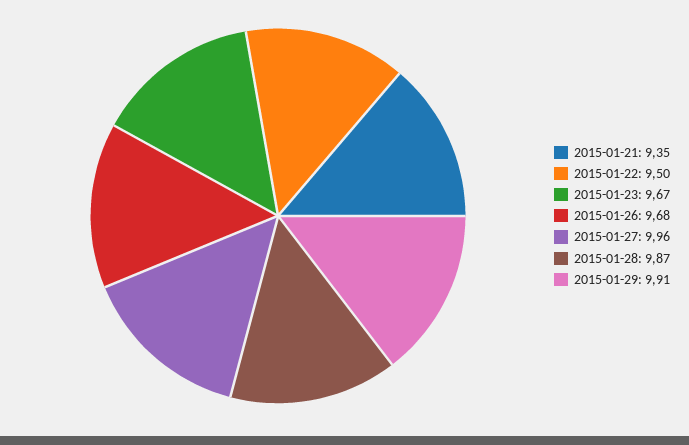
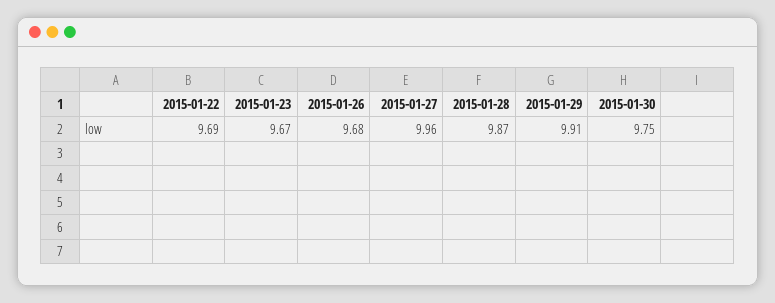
2015-01-21: 9.35 -> none
2015-01-22: 9.5 -> 9.69
2015-01-30: none -> 9.75

